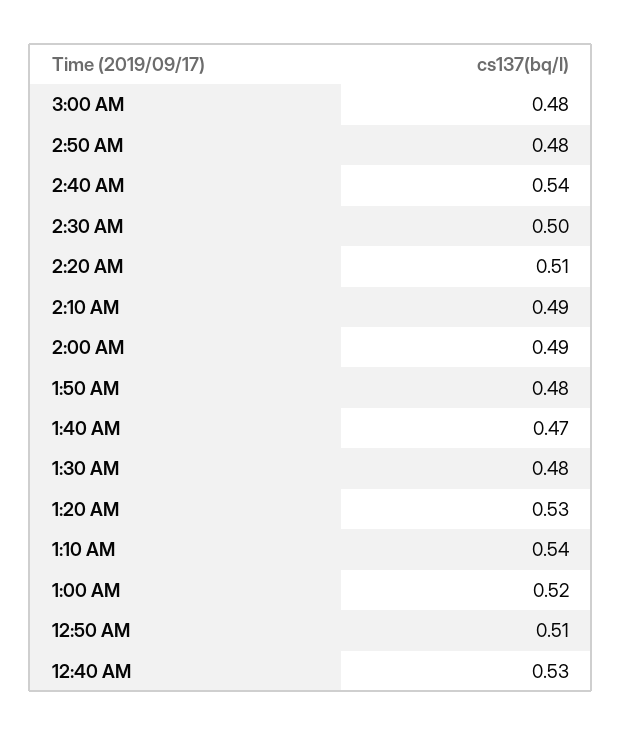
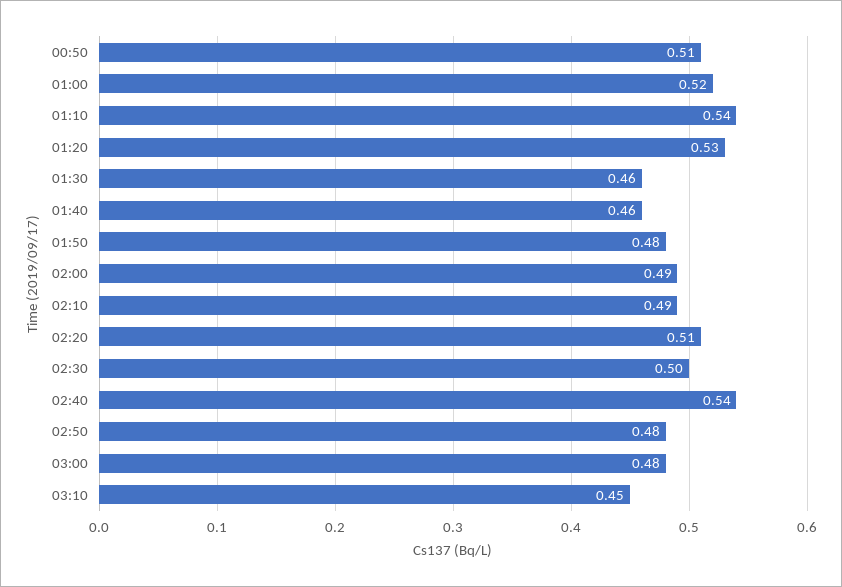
1:40 AM: 0.47 -> 0.46
1:30 AM: 0.48 -> 0.46
12:40 AM: 0.53 -> none
03:10: none -> 0.45

